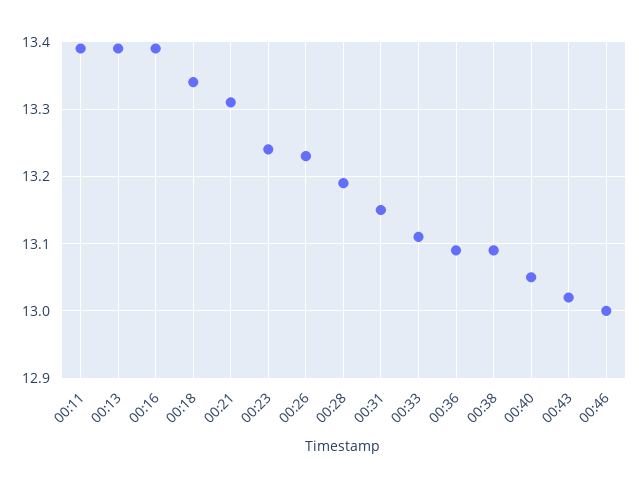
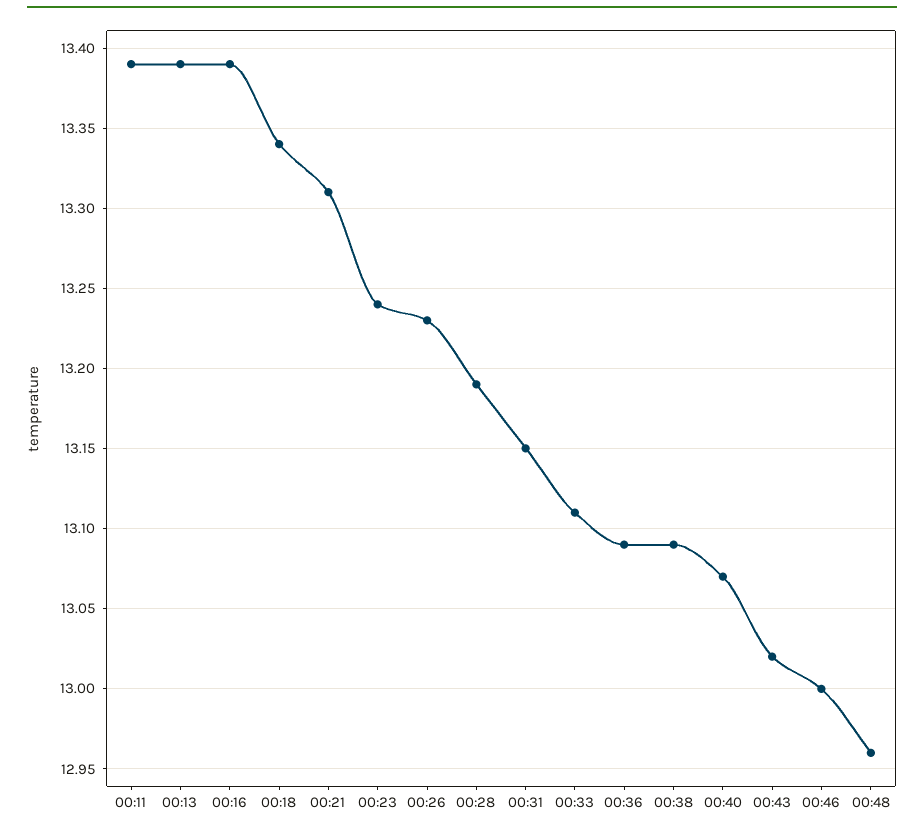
00:40: 13.05 -> 13.07
00:48: none -> 12.96

